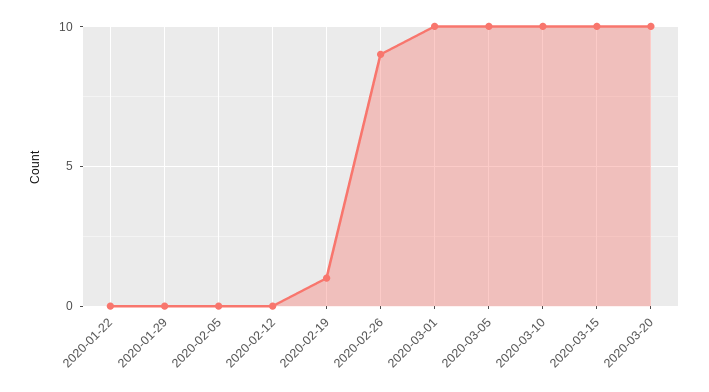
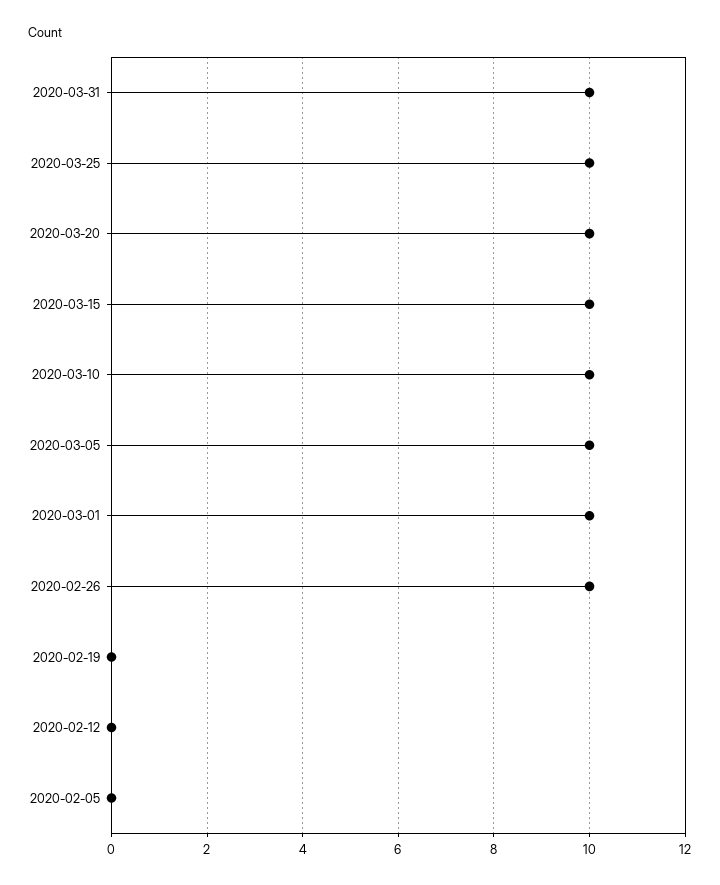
2020-01-22: 0 -> none
2020-01-29: 0 -> none
2020-02-19: 1 -> 0
2020-02-26: 9 -> 10
2020-03-31: none -> 10
2020-03-25: none -> 10

